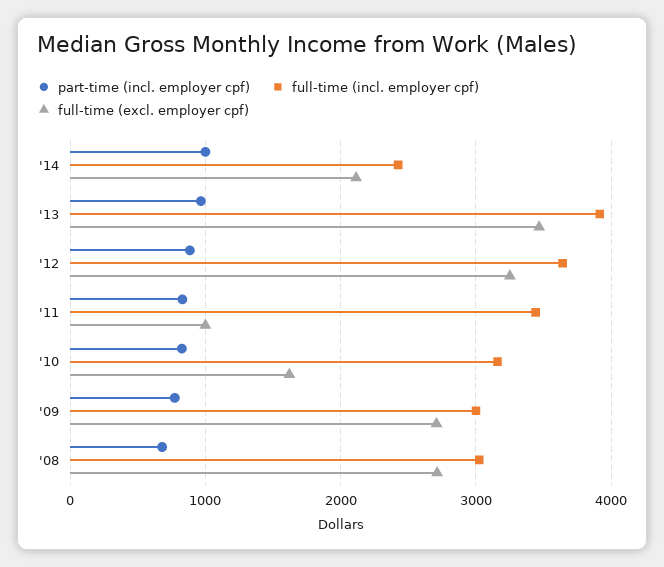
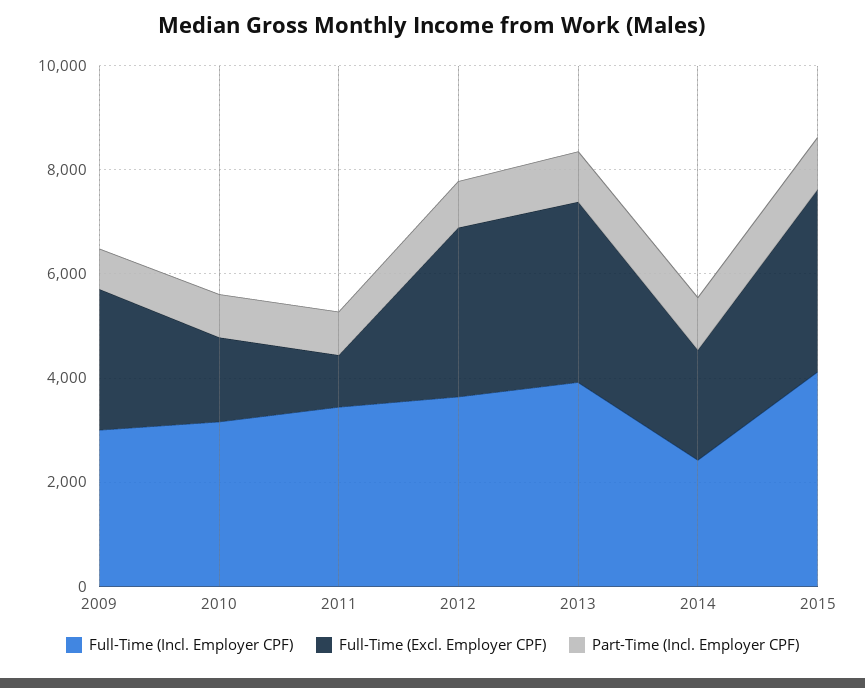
part-time (incl. employer cpf), '08: 700 -> none
full-time (incl. employer cpf), '08: 3000 -> none
full-time (excl. employer cpf), '08: 2700 -> none
full-time (incl. employer cpf), 2015: none -> 4000
full-time (excl. employer cpf), 2015: none -> 3500
part-time (incl. employer cpf), 2015: none -> 1000

